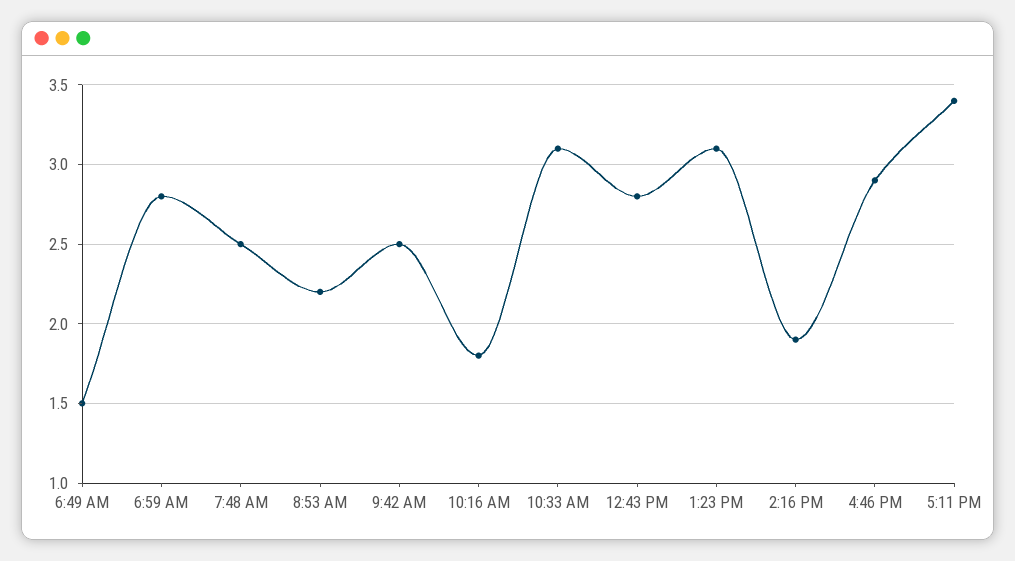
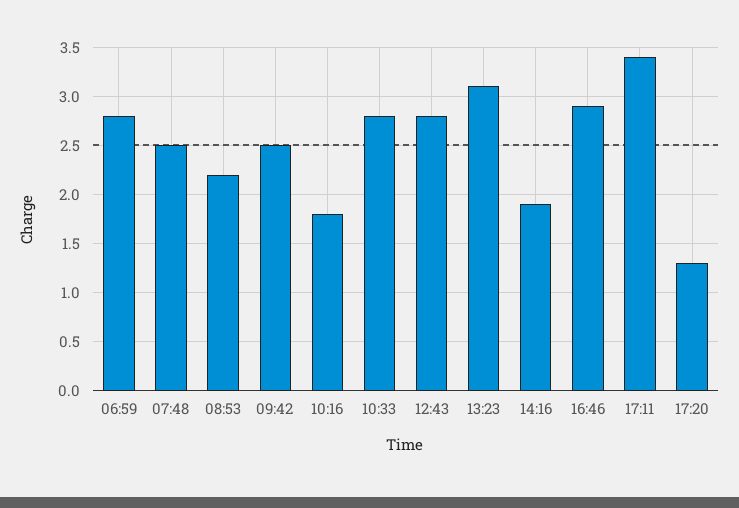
6:49 AM: 1.5 -> none
10:33 AM: 3.1 -> 2.8
17:20: none -> 1.3

